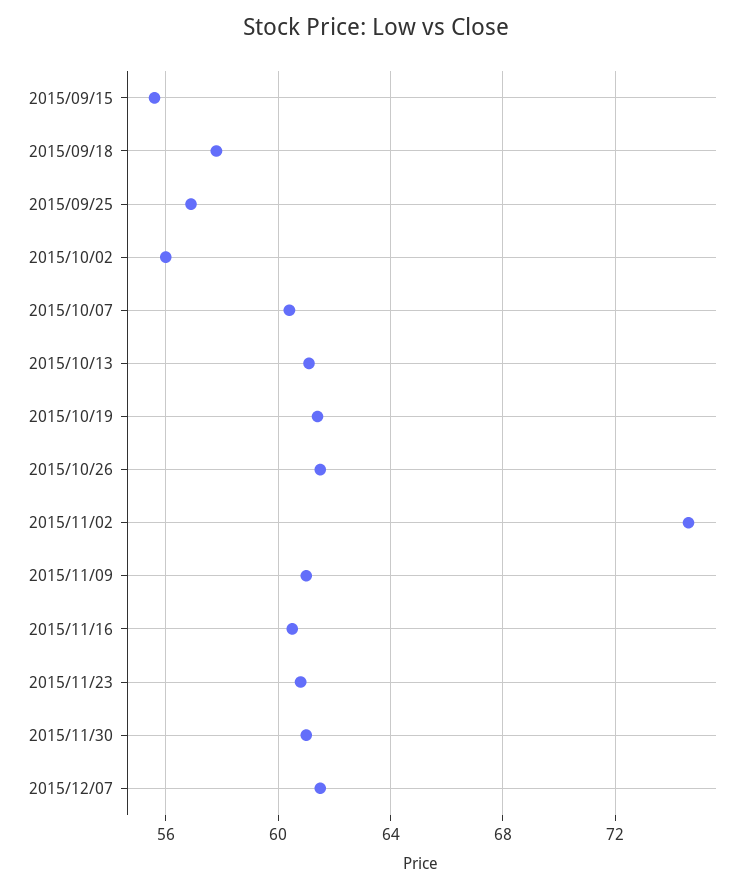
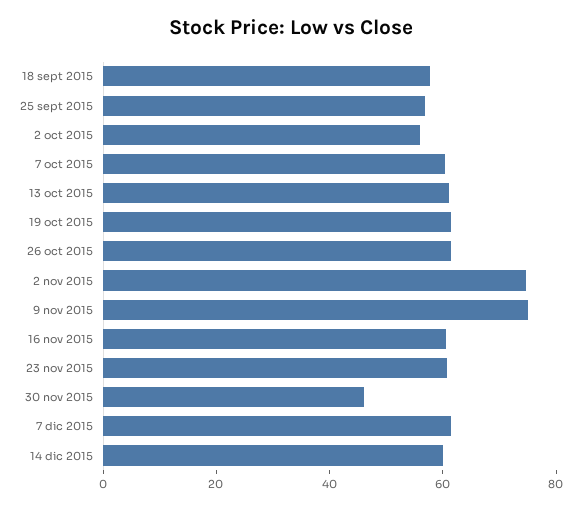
2015/09/15: 55.5 -> none
2015/11/09: 61 -> 75
2015/11/30: 61 -> 45
14 dic 2015: none -> 60

